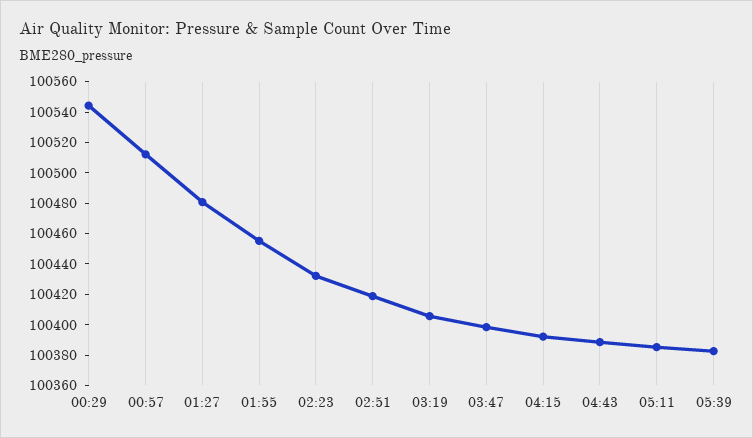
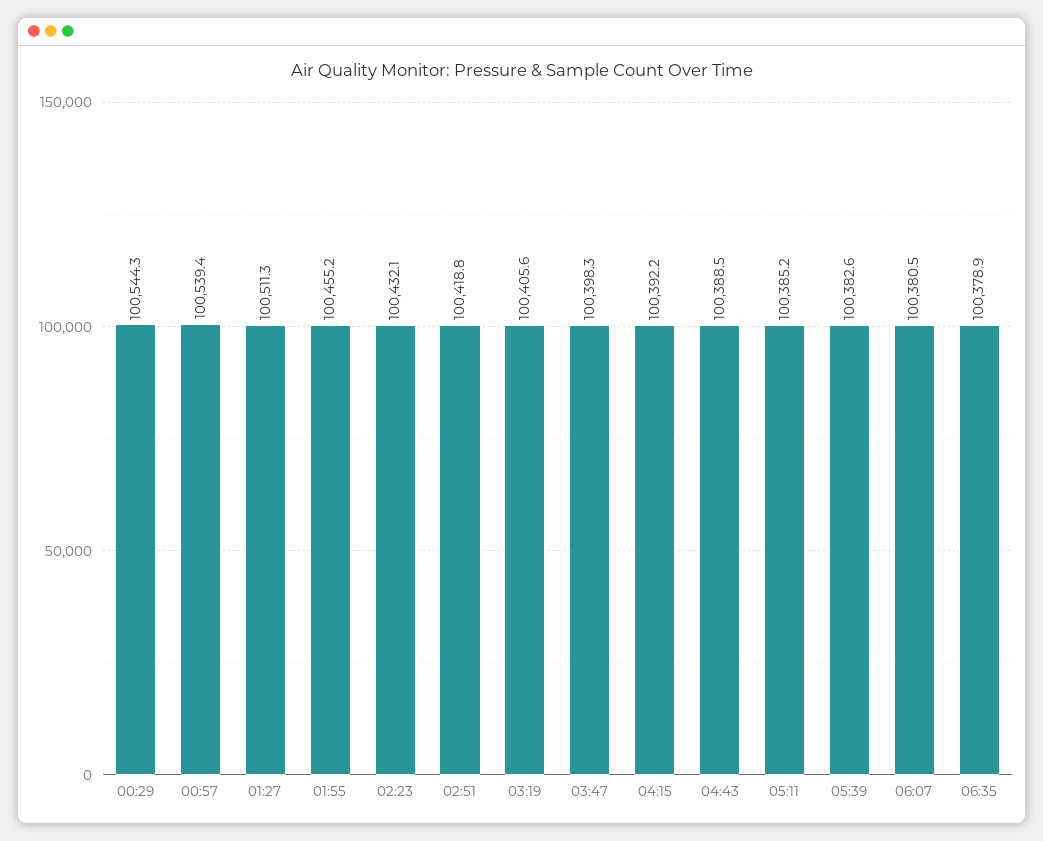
00:57: 100510 -> 100539.4
01:27: 100480 -> 100511.3
06:07: none -> 100380.5
06:35: none -> 100378.9

